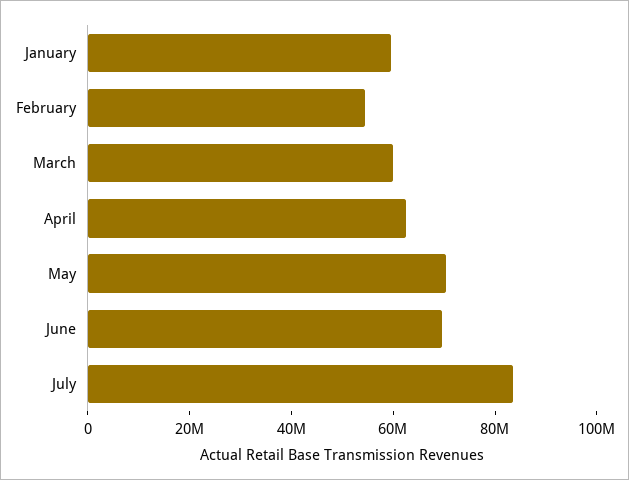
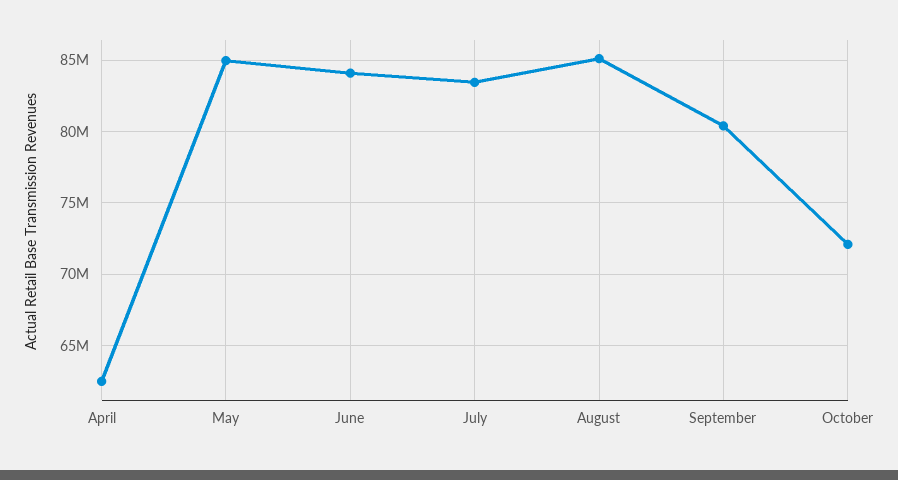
January: 60000000 -> none
February: 55000000 -> none
March: 60000000 -> none
May: 70000000 -> 85000000
June: 70000000 -> 84000000
August: none -> 85000000
September: none -> 80500000
October: none -> 72000000

